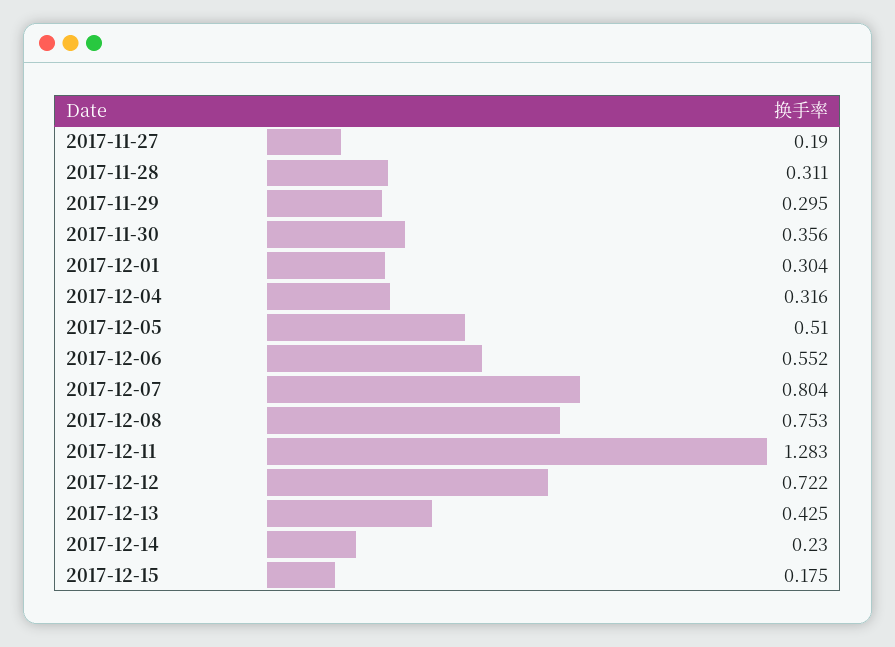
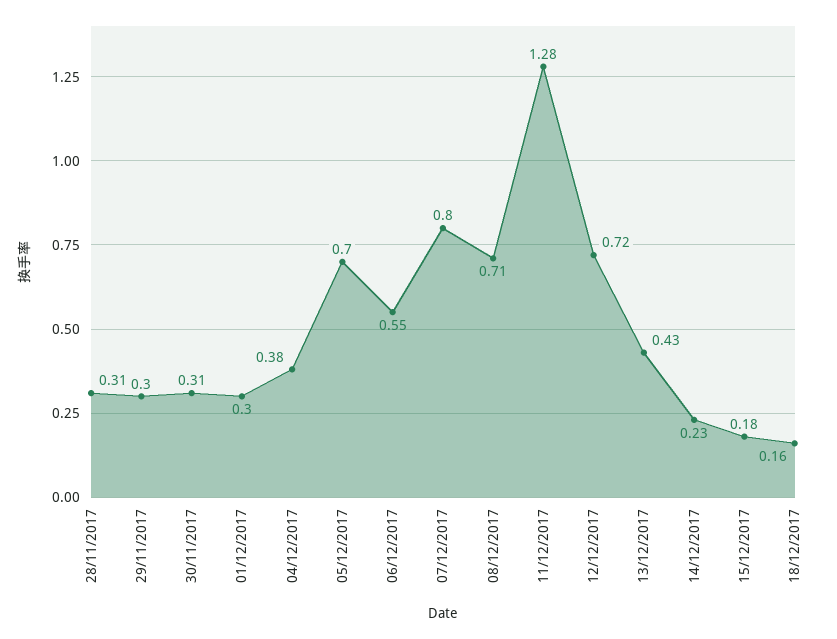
2017-11-27: 0.19 -> none
2017-11-30: 0.356 -> 0.31
2017-12-04: 0.316 -> 0.38
2017-12-05: 0.51 -> 0.7
2017-12-08: 0.753 -> 0.71
18/12/2017: none -> 0.16

